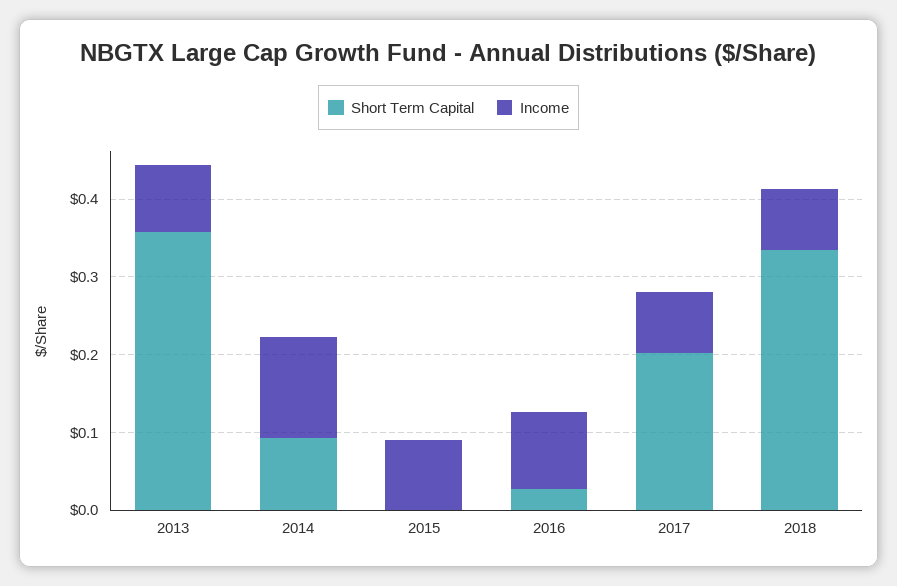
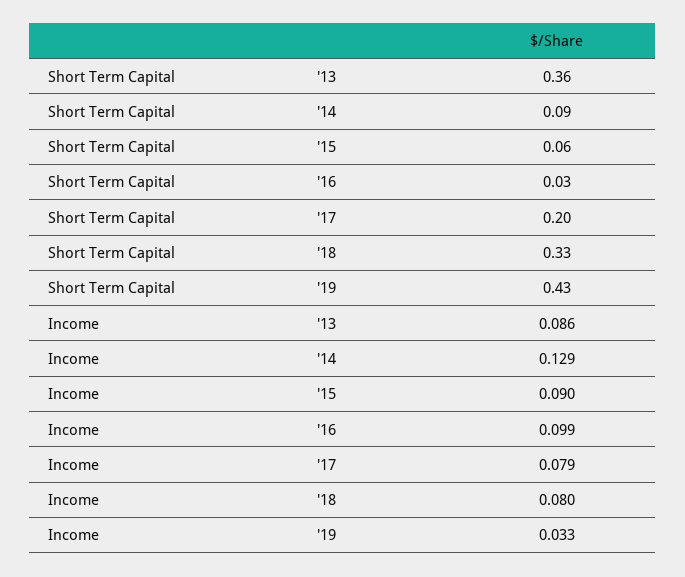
Short Term Capital, 2015: 0 -> 0.06
Short Term Capital, '19: none -> 0.43
Income, '19: none -> 0.033

